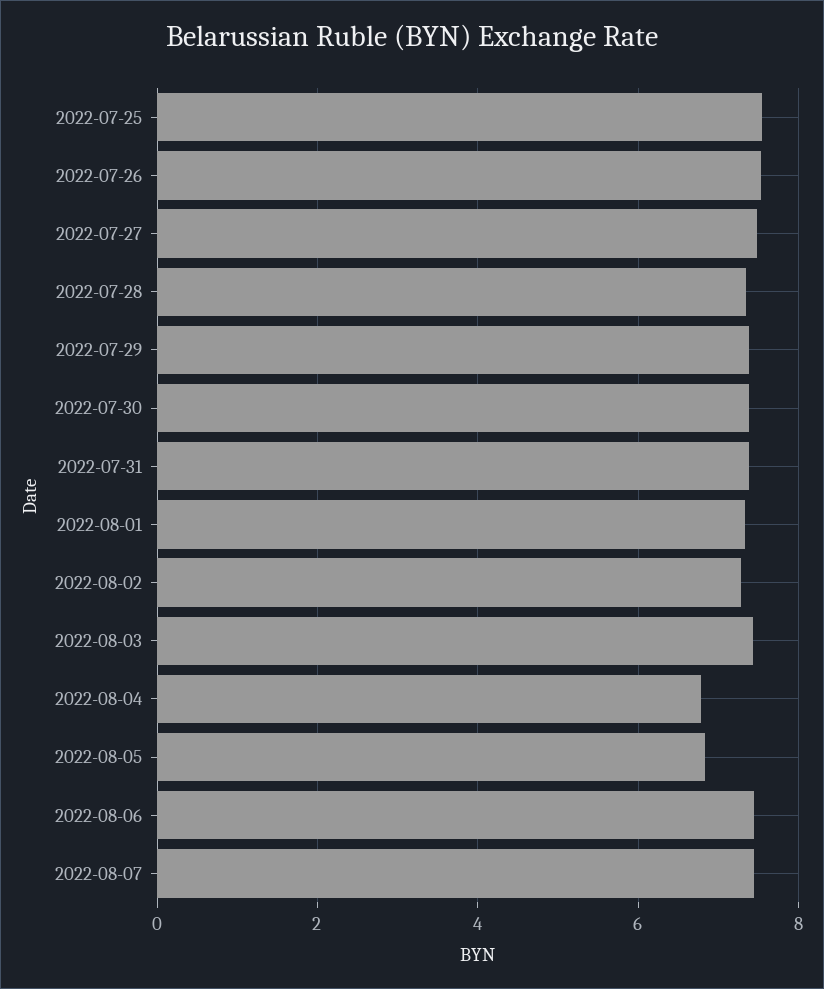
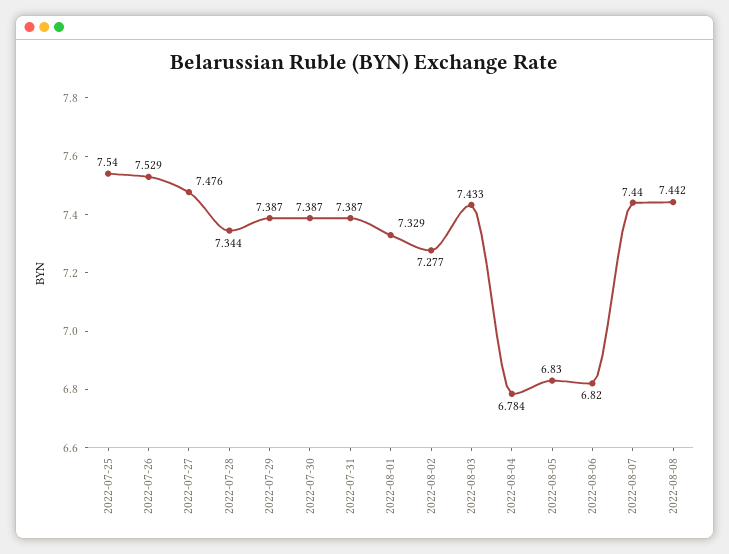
2022-08-06: 7.4 -> 6.82
2022-08-08: none -> 7.442

